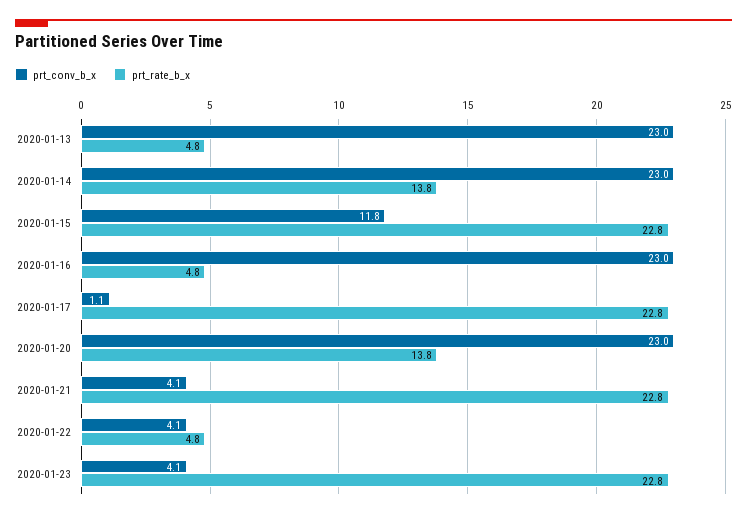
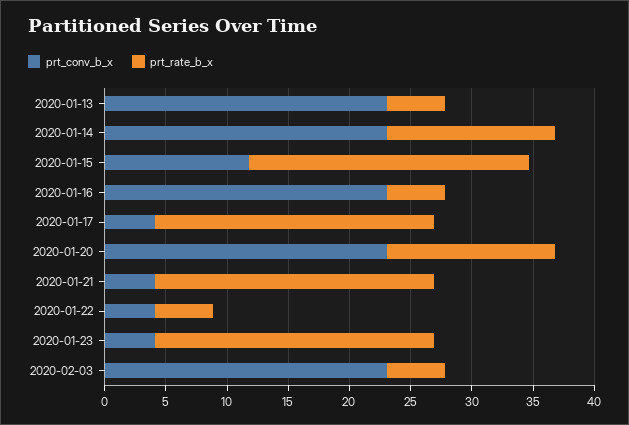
prt_conv_b_x, 2020-01-17: 1.1 -> 4
prt_conv_b_x, 2020-02-03: none -> 23
prt_rate_b_x, 2020-02-03: none -> 5

